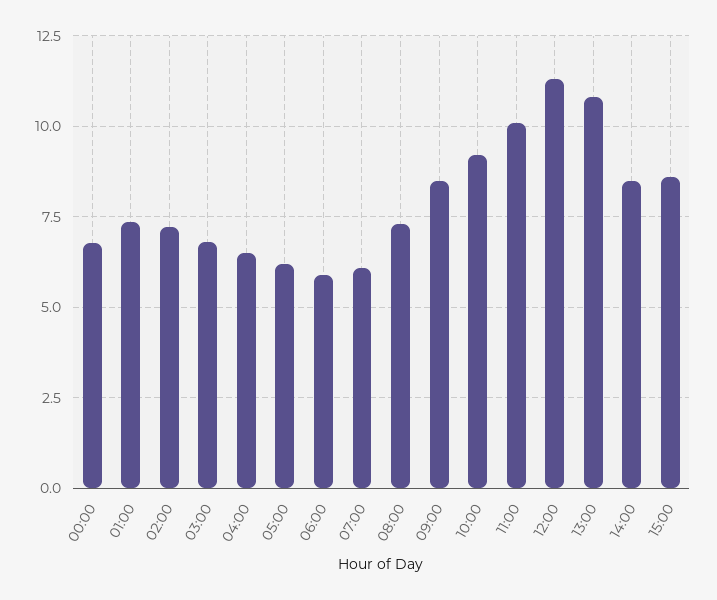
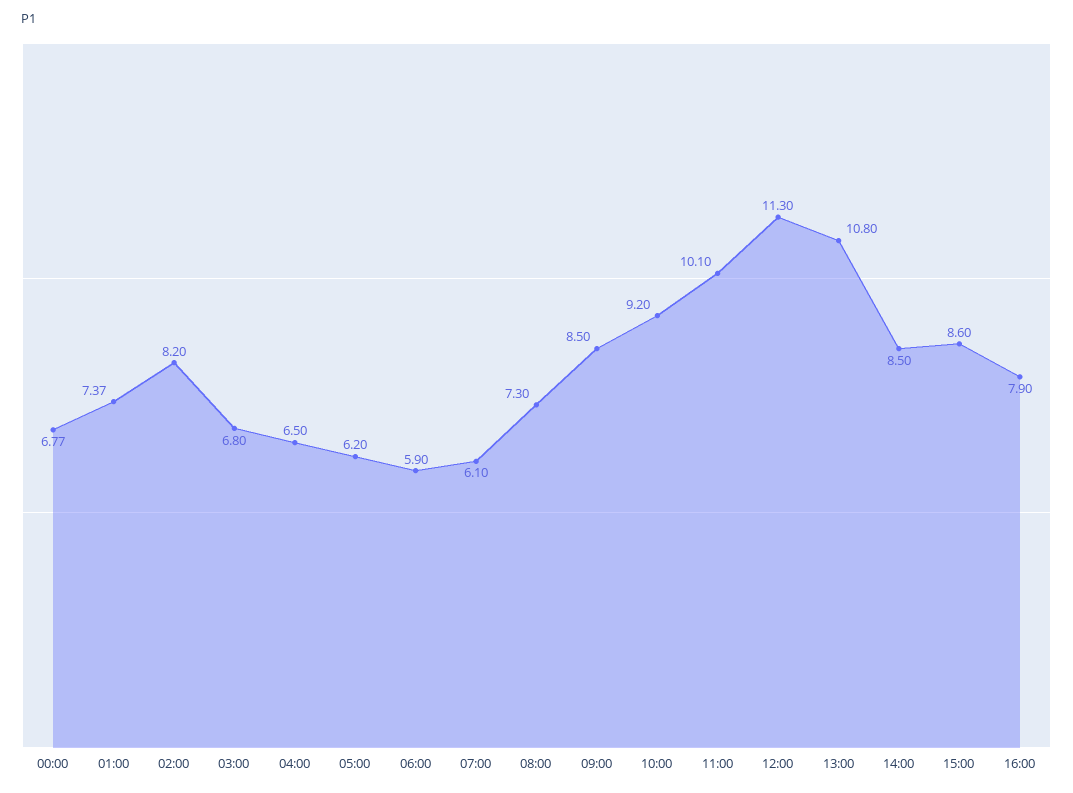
02:00: 7.25 -> 8.2
16:00: none -> 7.9

